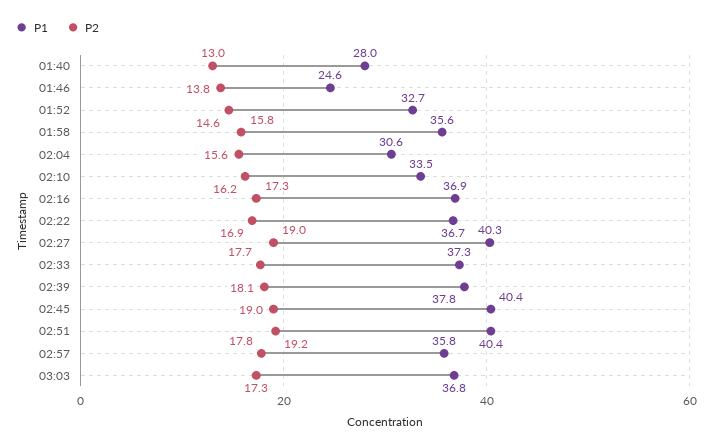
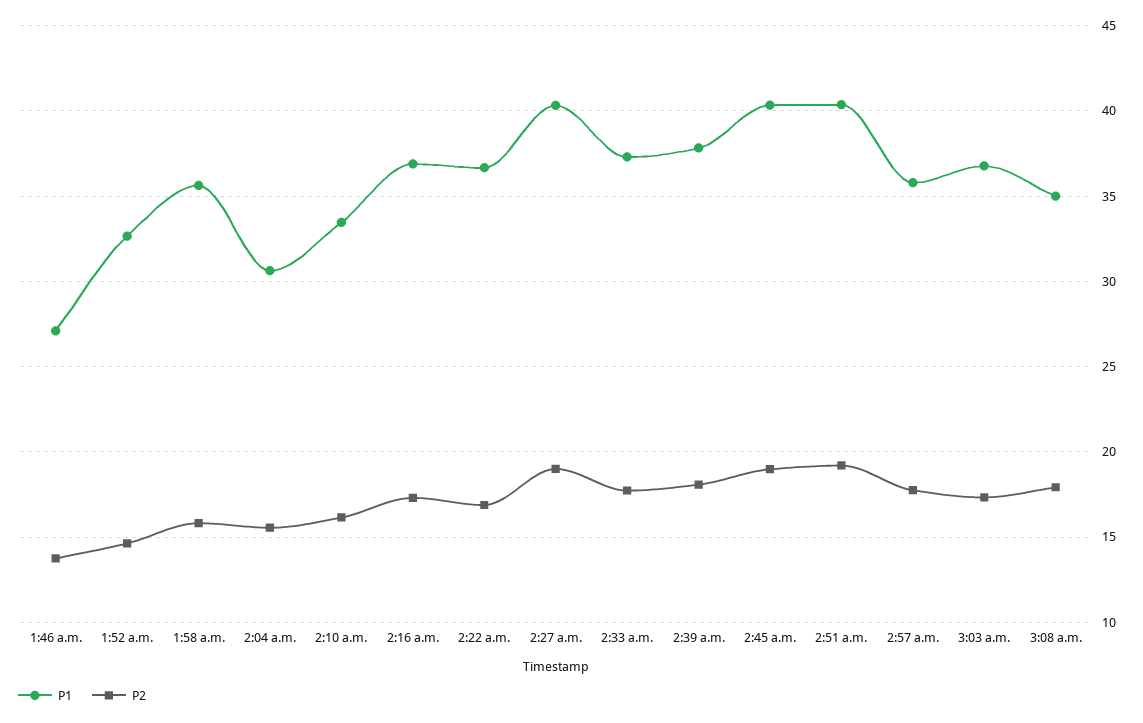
P1, 01:40: 28 -> none
P2, 01:40: 13 -> none
P1, 01:46: 24.6 -> 27
P1, 3:08 a.m.: none -> 35
P2, 3:08 a.m.: none -> 18

